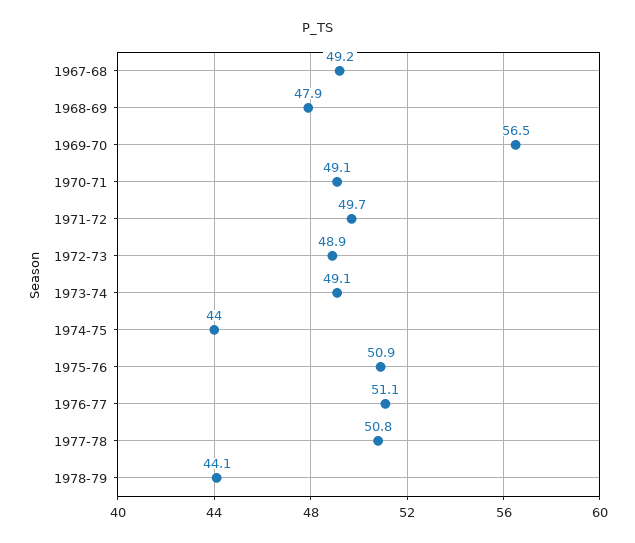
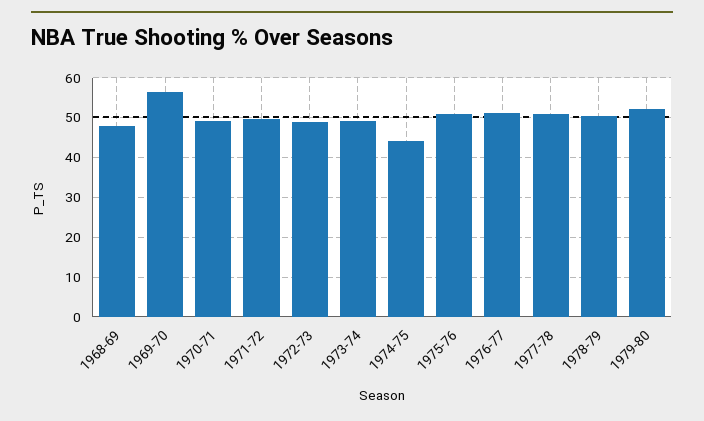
1967-68: 49.2 -> none
1978-79: 44.1 -> 50
1979-80: none -> 52

